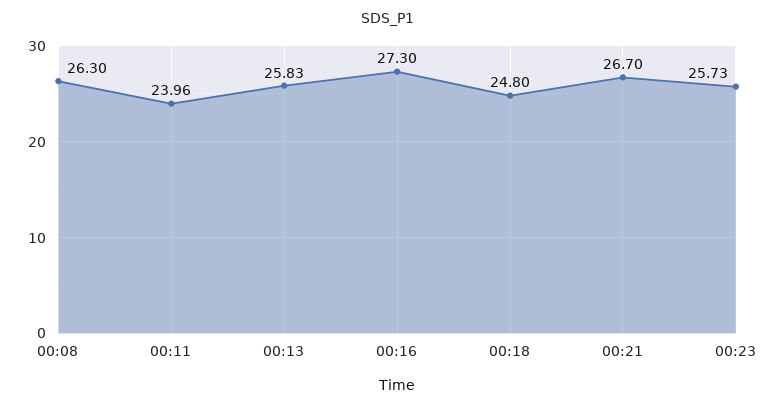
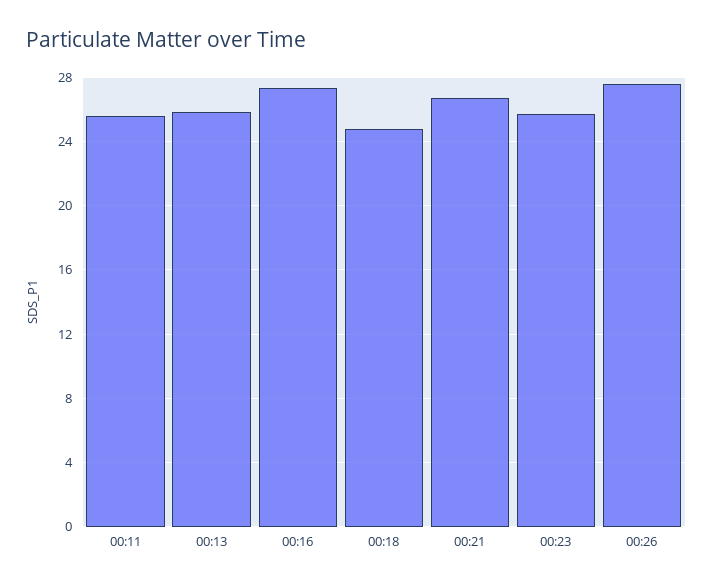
00:08: 26.3 -> none
00:11: 23.96 -> 25.5
00:26: none -> 27.5

